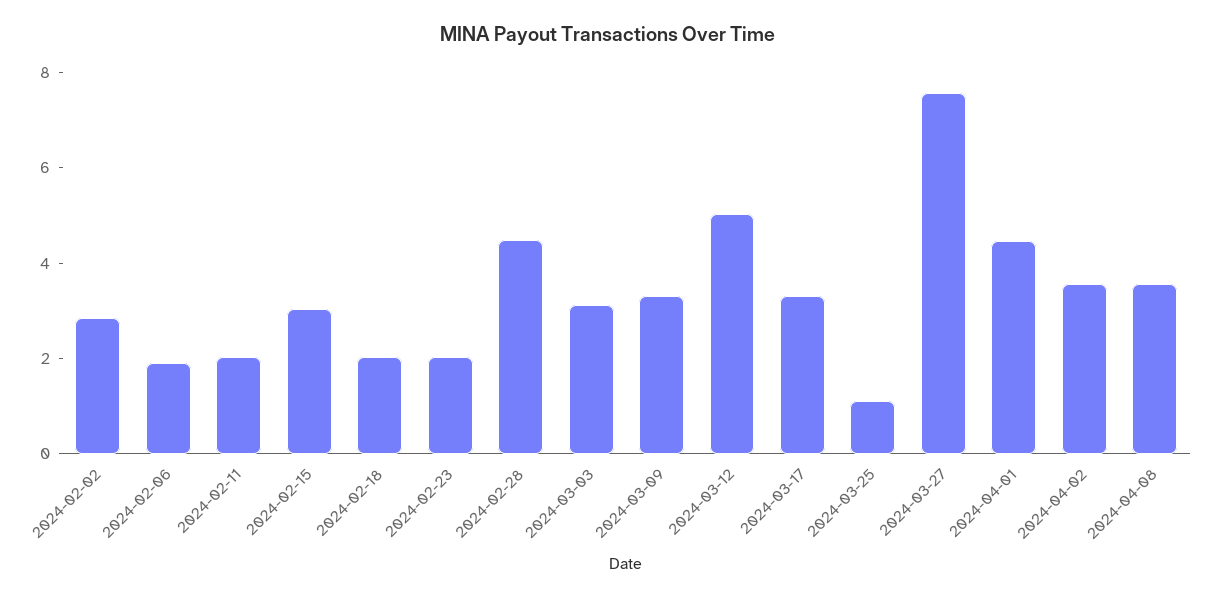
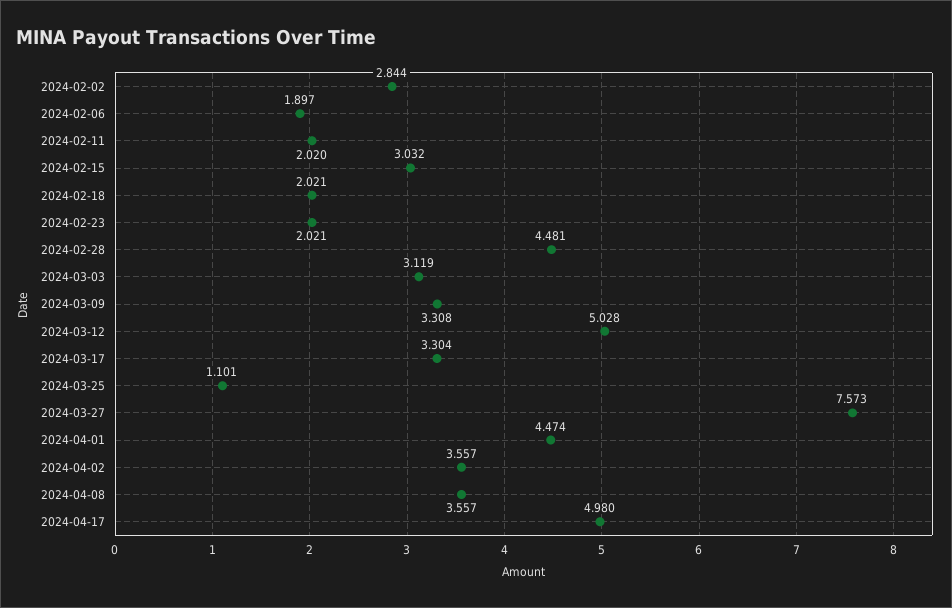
2024-04-17: none -> 4.98

